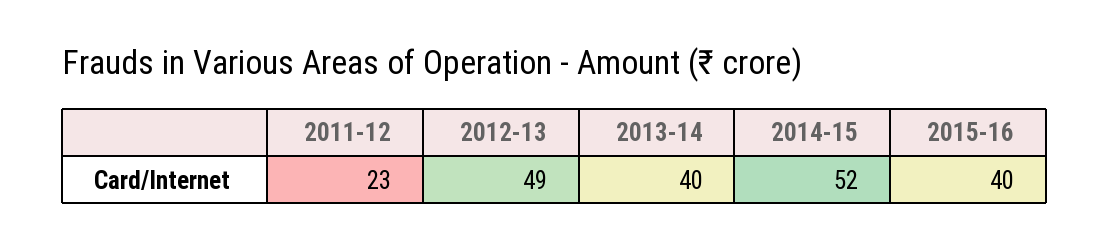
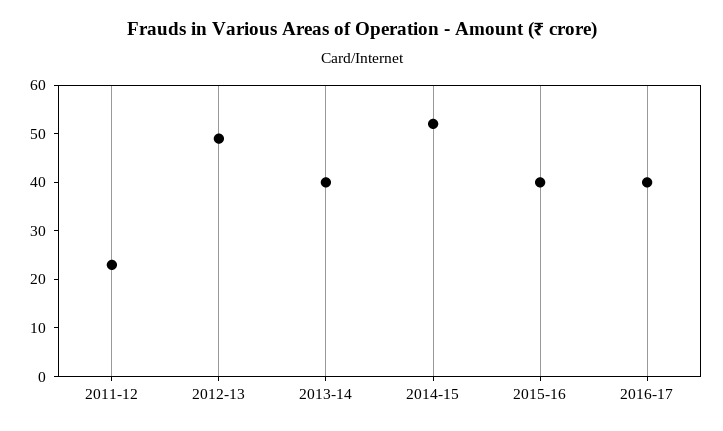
2016-17: none -> 40

